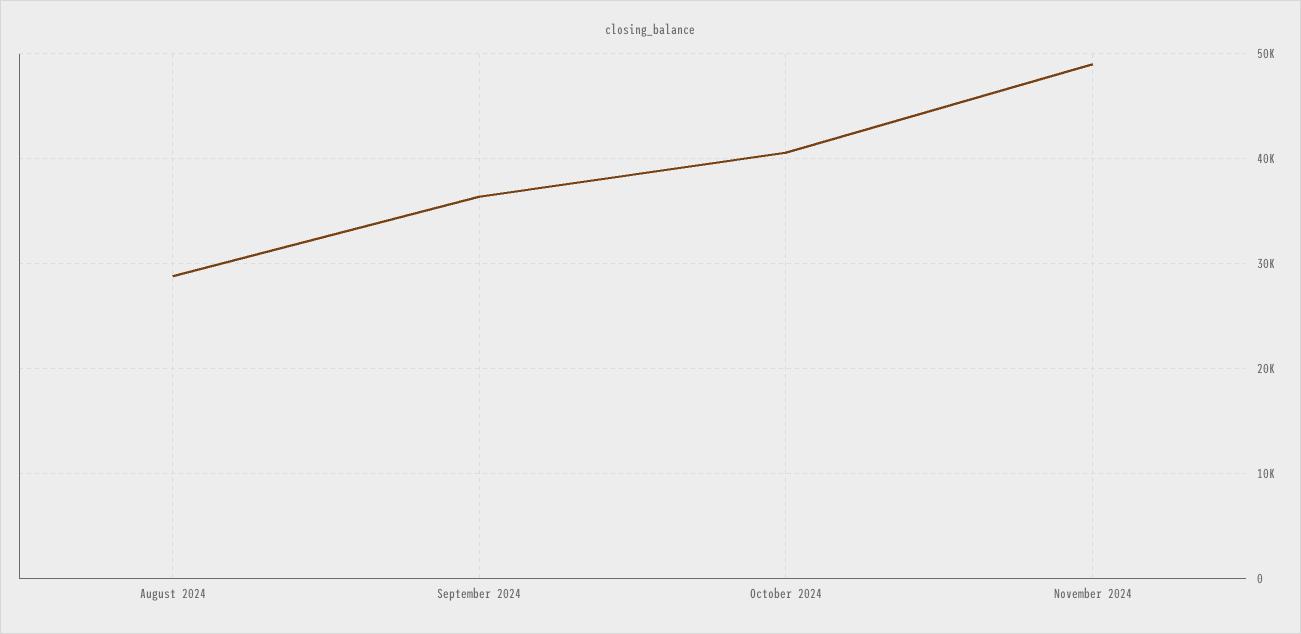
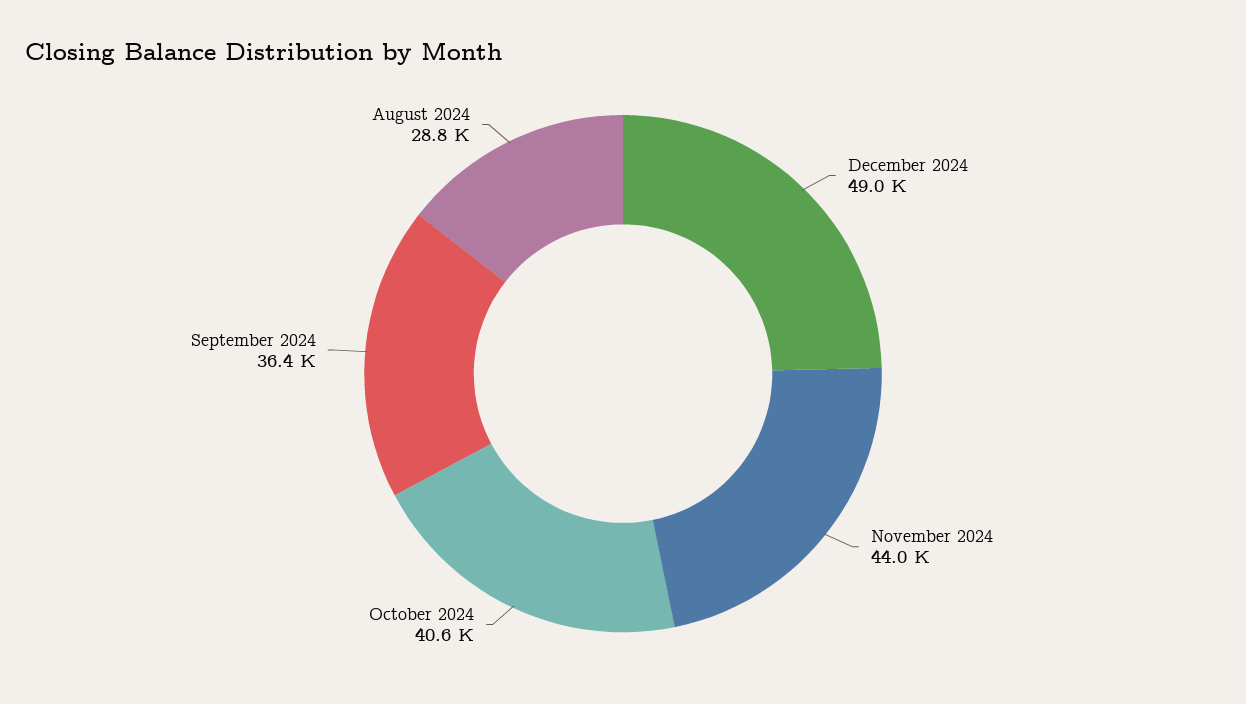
November 2024: 49000 -> 44000
December 2024: none -> 49000

